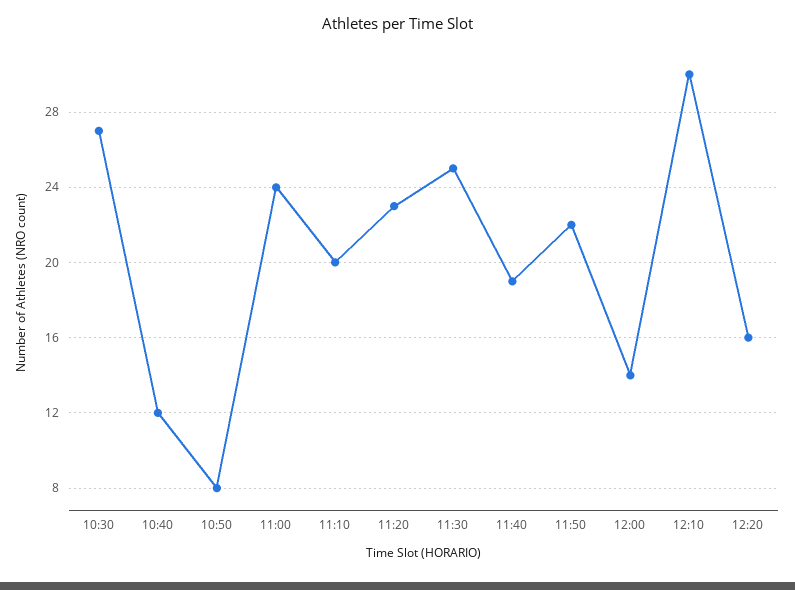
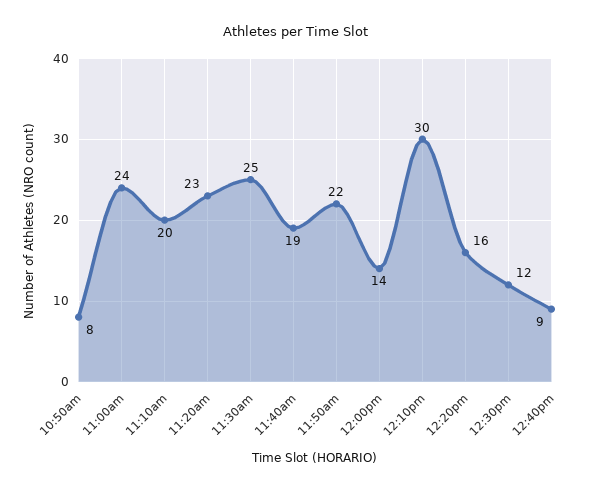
10:30: 27 -> none
10:40: 12 -> none
12:30pm: none -> 12
12:40pm: none -> 9

